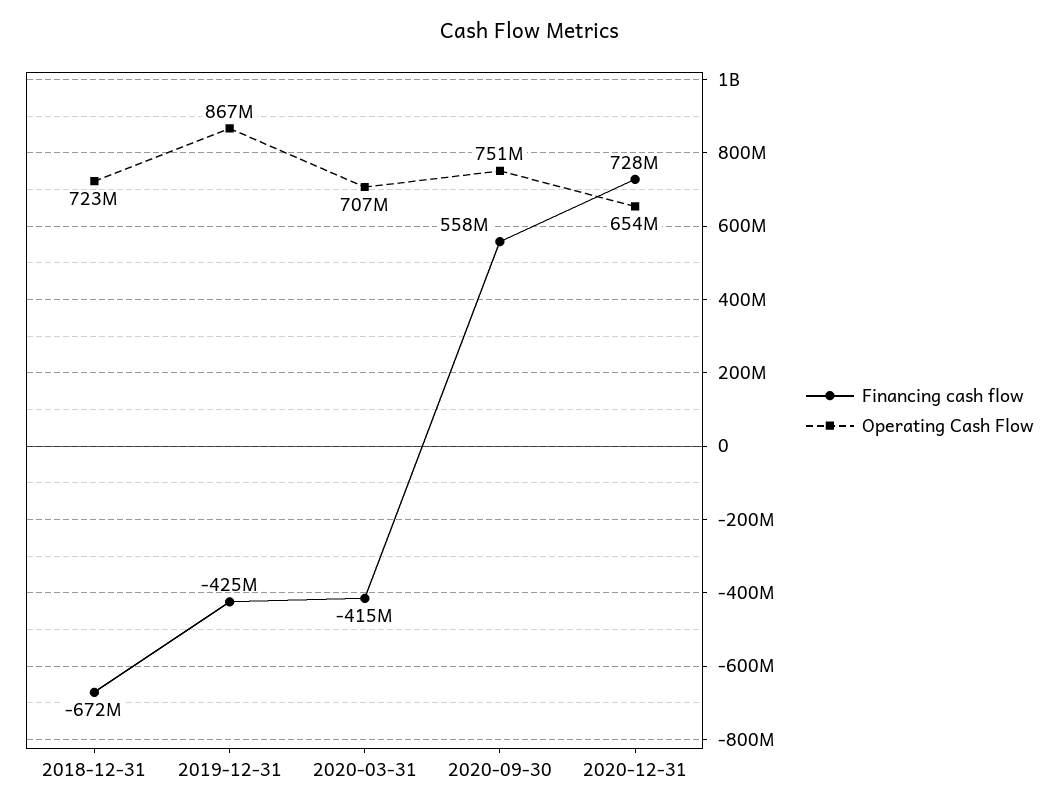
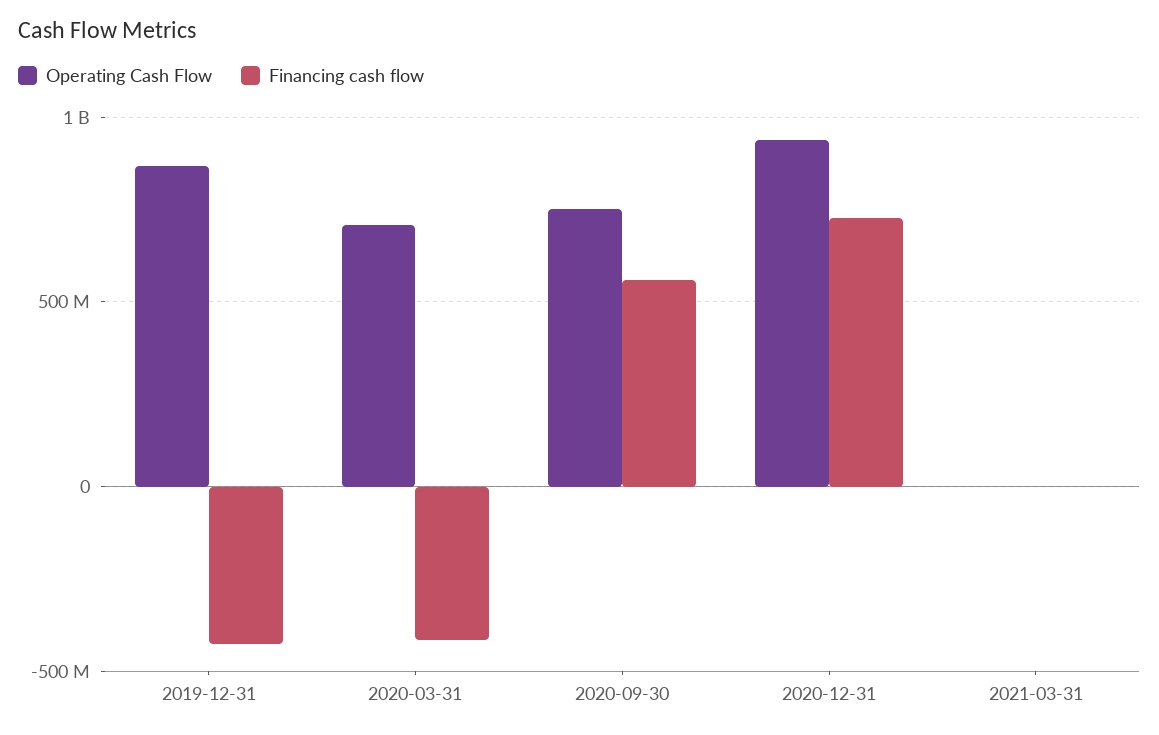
Financing cash flow, 2018-12-31: -672000000 -> none
Operating Cash Flow, 2018-12-31: 723000000 -> none
Operating Cash Flow, 2020-12-31: 654000000 -> 950000000
Operating Cash Flow, 2021-03-31: none -> 0
Financing cash flow, 2021-03-31: none -> 0

